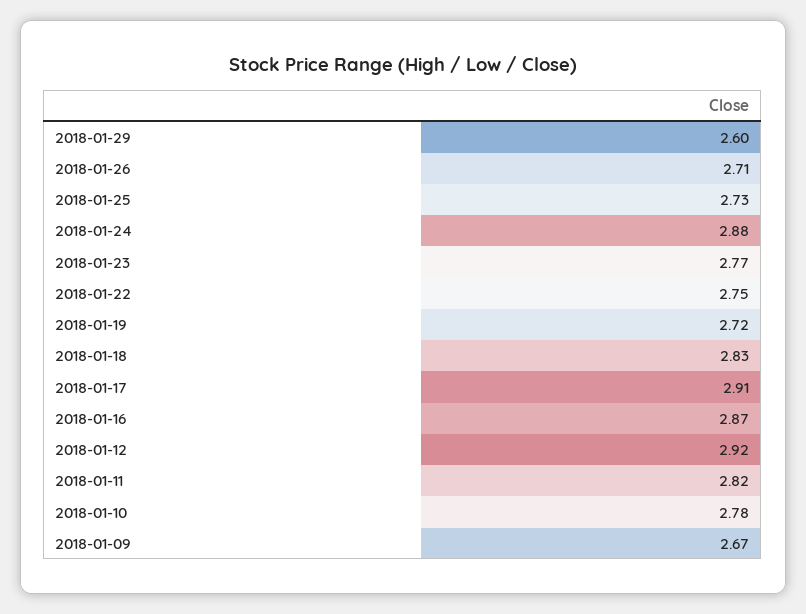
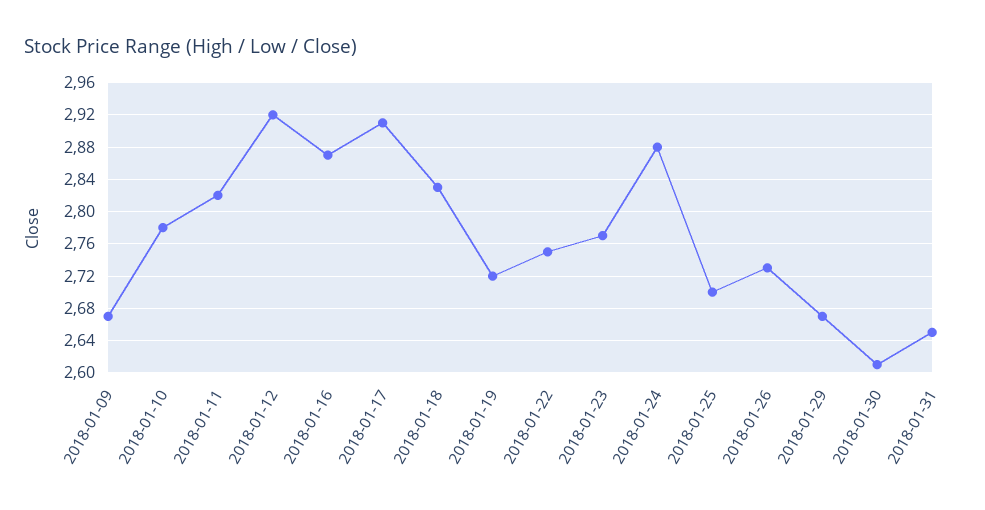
2018-01-29: 2.6 -> 2.67
2018-01-26: 2.71 -> 2.73
2018-01-25: 2.73 -> 2.7
2018-01-30: none -> 2.61
2018-01-31: none -> 2.65

